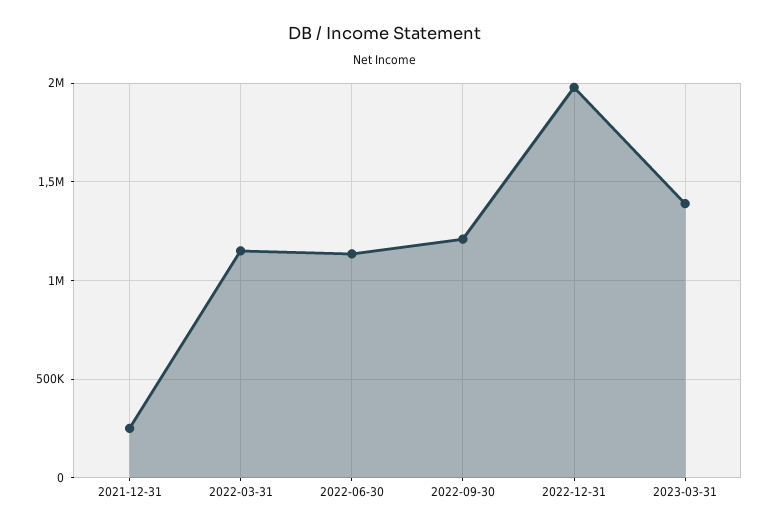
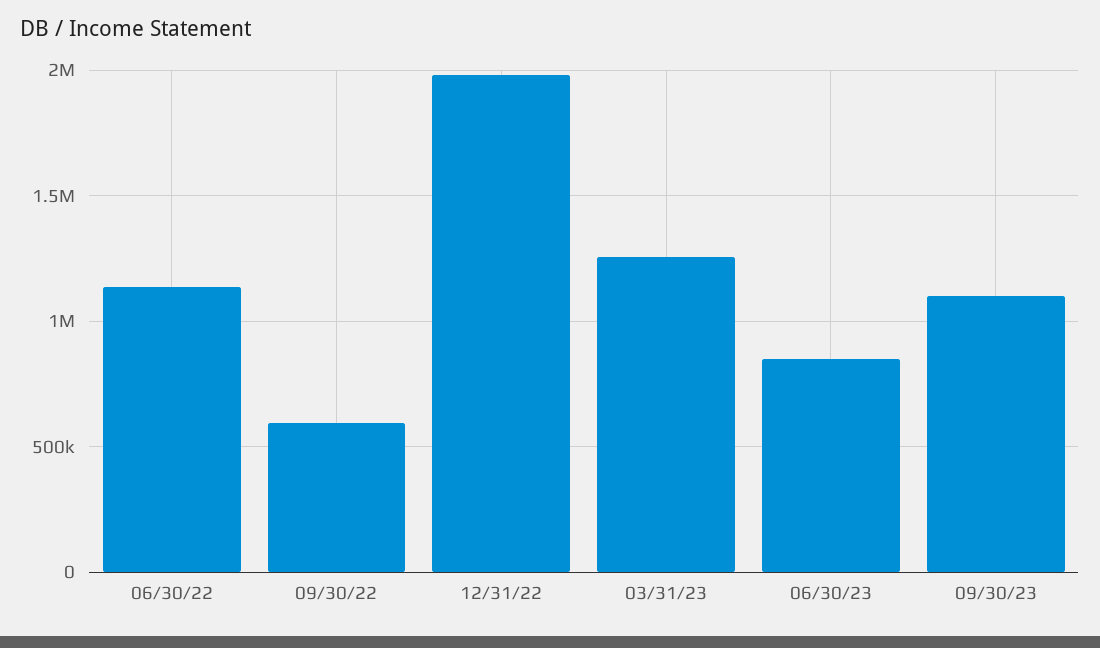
2021-12-31: 250000 -> none
2022-03-31: 1150000 -> none
2022-09-30: 1200000 -> 600000
2023-03-31: 1400000 -> 1250000
06/30/23: none -> 850000
09/30/23: none -> 1100000

